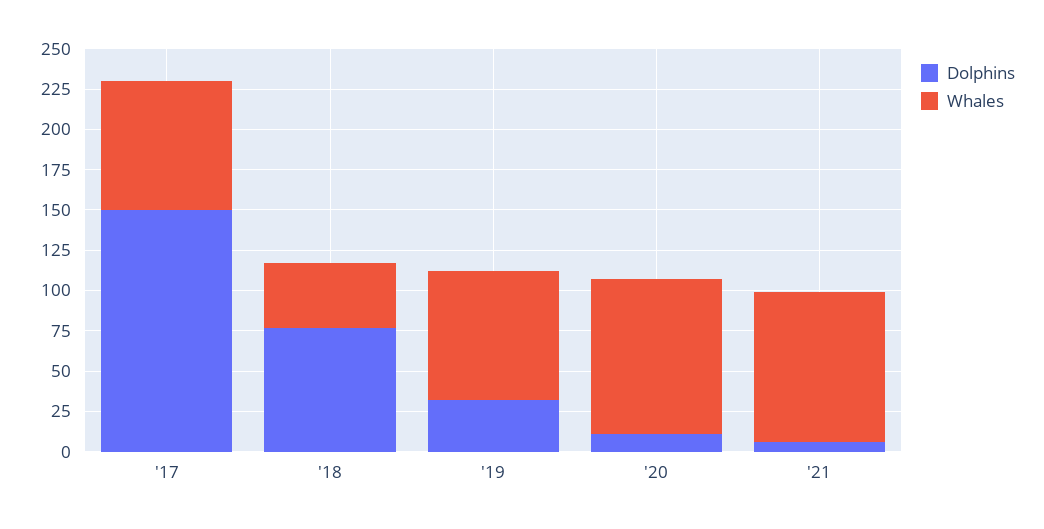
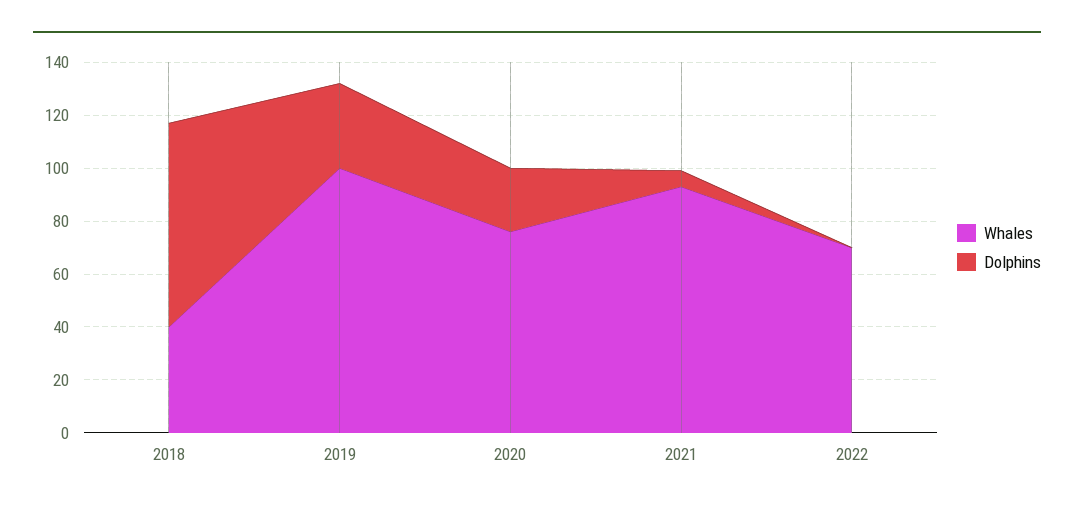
Dolphins, '17: 150 -> none
Whales, '17: 80 -> none
Whales, '19: 80 -> 100
Dolphins, '20: 10 -> 25
Whales, '20: 95 -> 75
Whales, 2022: none -> 70
Dolphins, 2022: none -> 0

